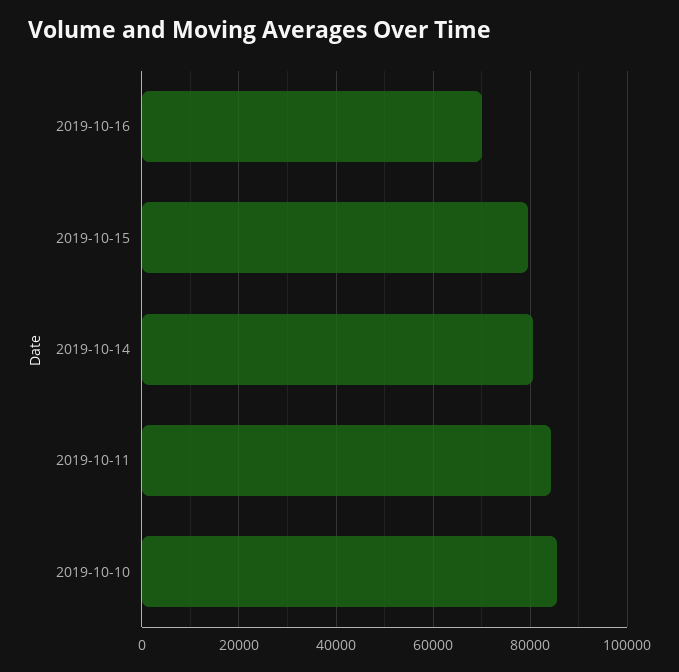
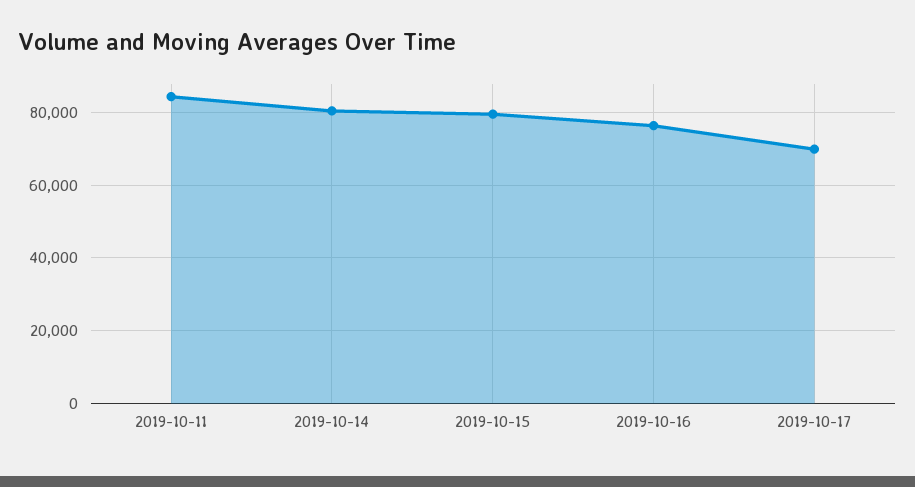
2019-10-16: 70000 -> 76000
2019-10-10: 86000 -> none
2019-10-17: none -> 70000

